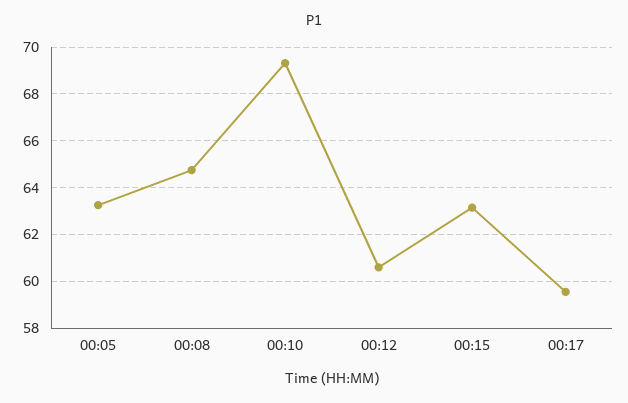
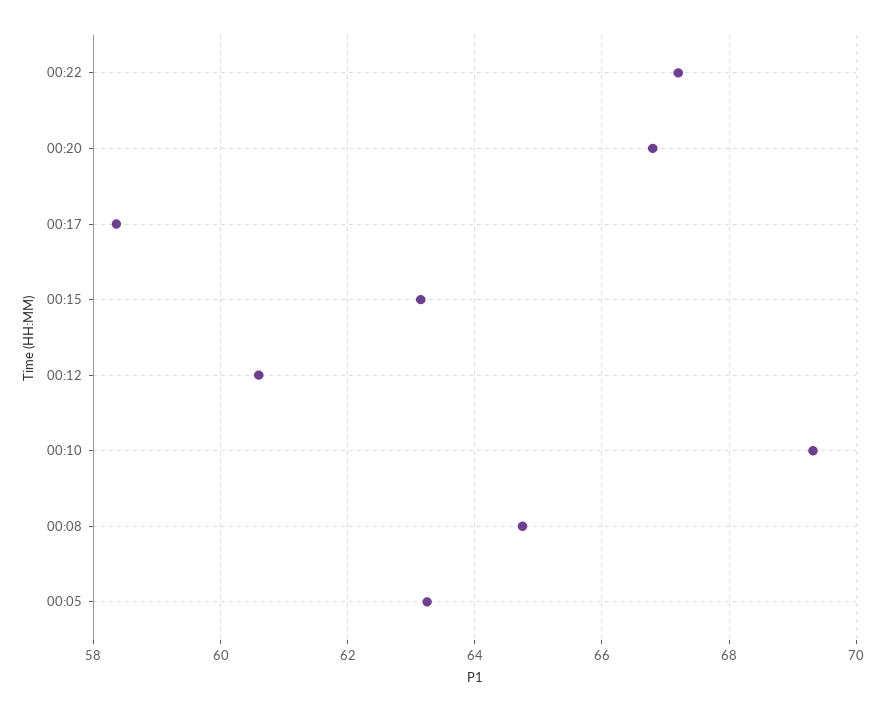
00:17: 59.5 -> 58.4
00:22: none -> 67.2
00:20: none -> 66.8

